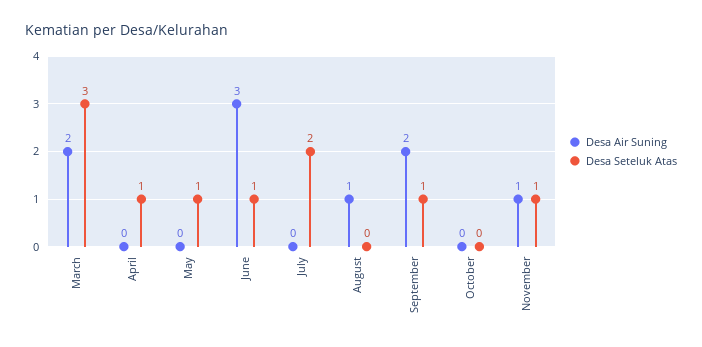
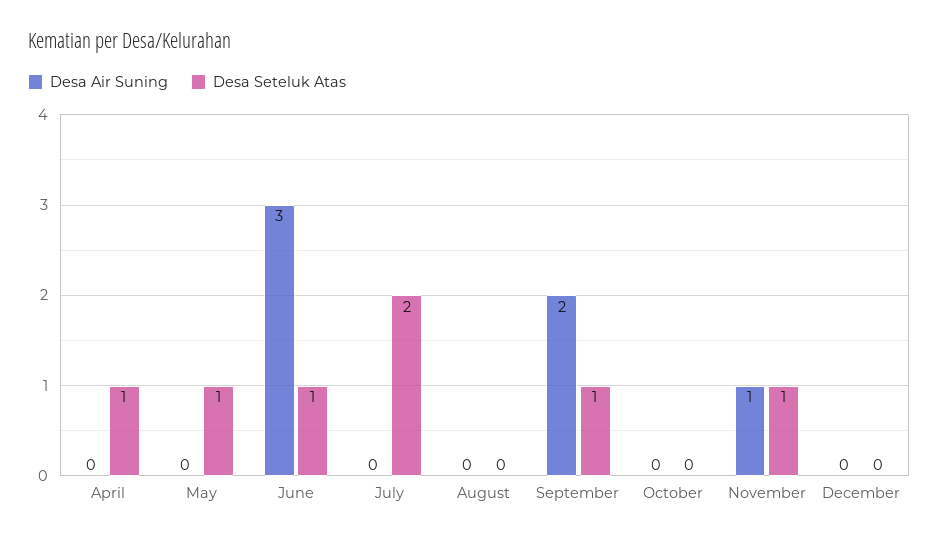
Desa Air Suning, March: 2 -> none
Desa Seteluk Atas, March: 3 -> none
Desa Air Suning, August: 1 -> 0
Desa Air Suning, December: none -> 0
Desa Seteluk Atas, December: none -> 0

